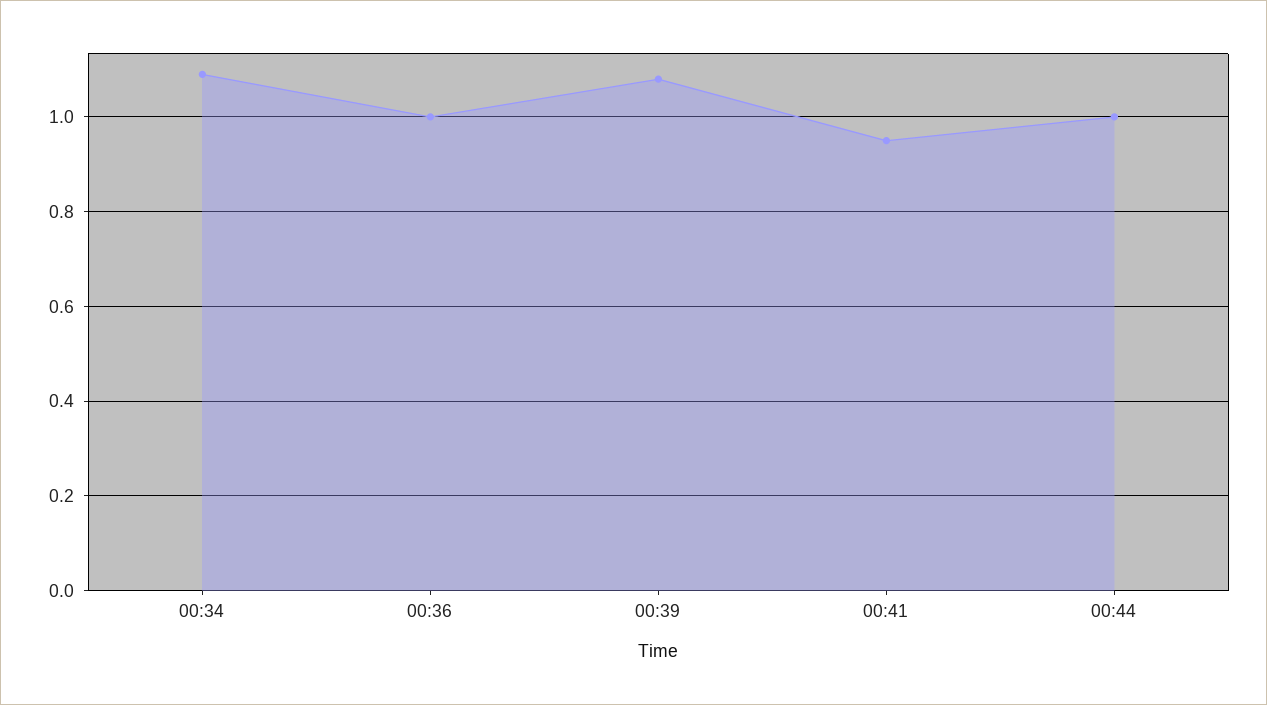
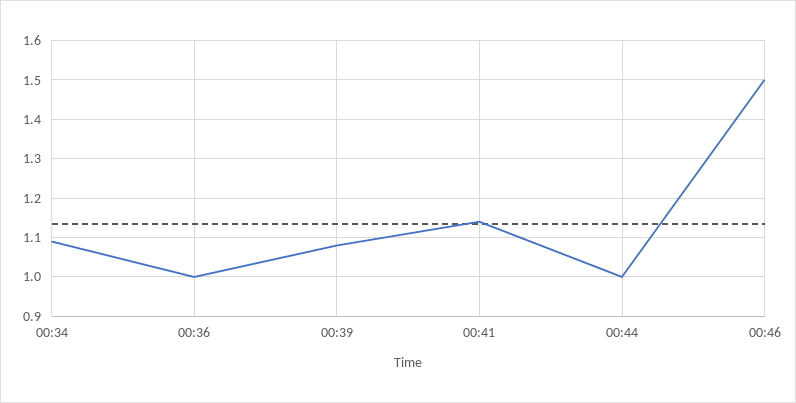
00:41: 0.95 -> 1.15
00:46: none -> 1.5

